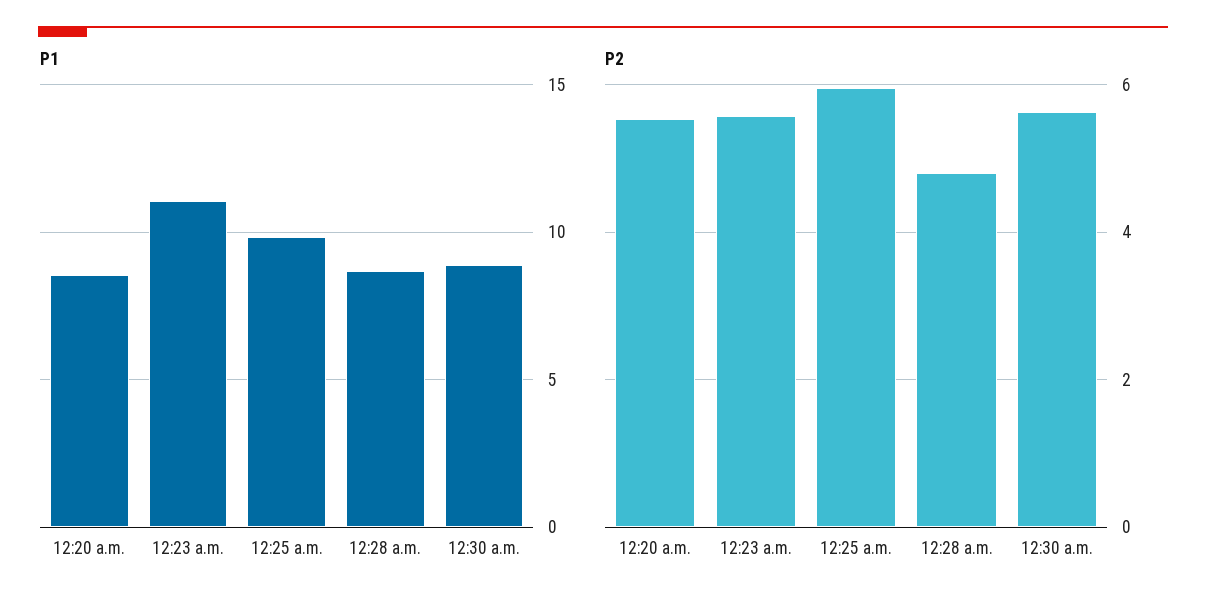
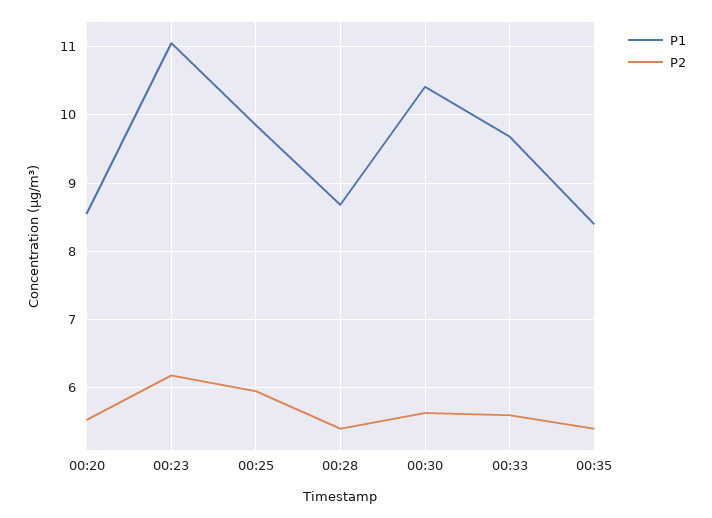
P1, 12:30 a.m.: 9 -> 10.4
P2, 12:23 a.m.: 5.6 -> 6.2
P2, 12:28 a.m.: 4.8 -> 5.4
P1, 00:33: none -> 9.7
P2, 00:33: none -> 5.6
P1, 00:35: none -> 8.4
P2, 00:35: none -> 5.4

